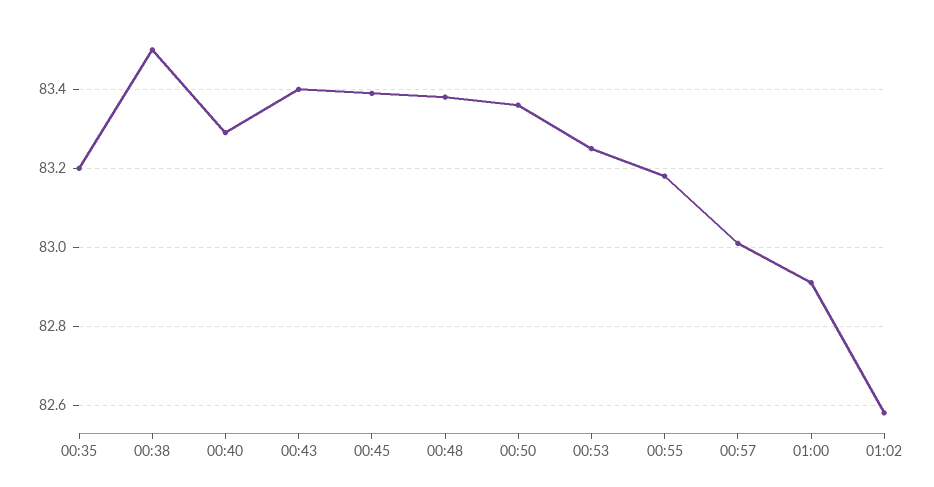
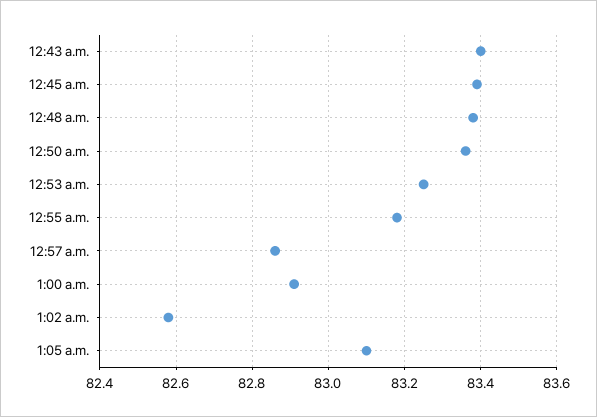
00:35: 83.2 -> none
00:38: 83.5 -> none
00:40: 83.3 -> none
00:57: 83 -> 82.85
1:05 a.m.: none -> 83.1

